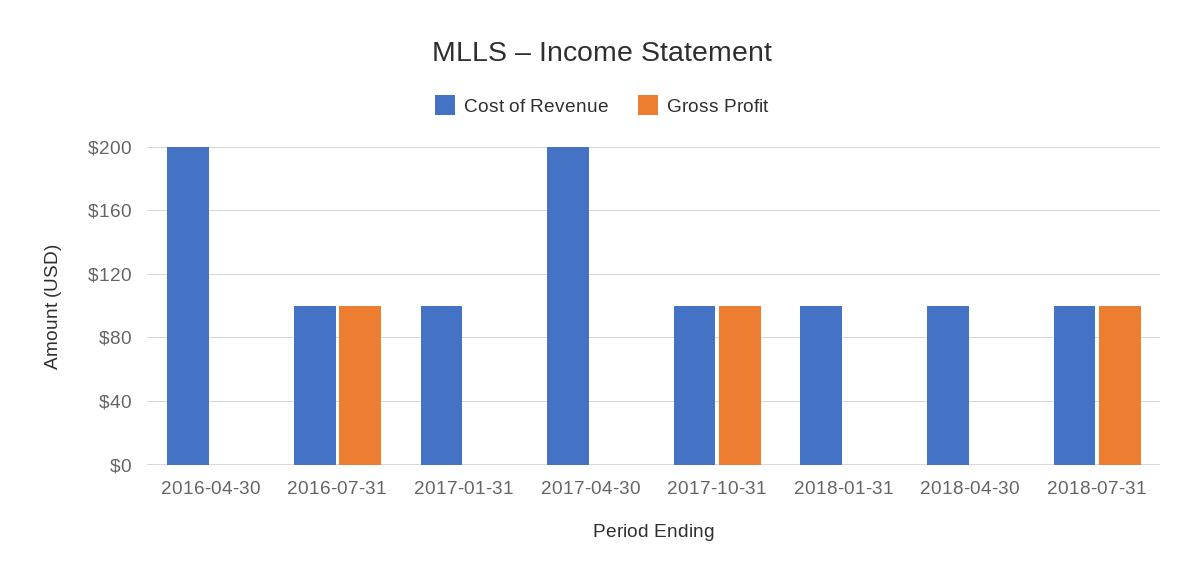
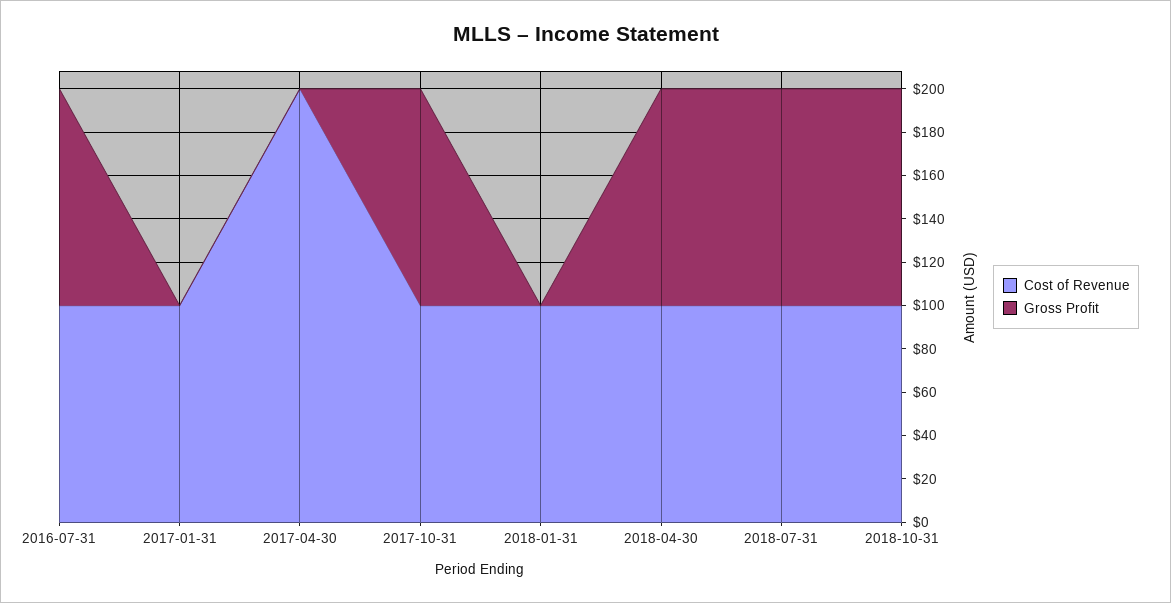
Cost of Revenue, 2016-04-30: 200 -> none
Gross Profit, 2016-04-30: 0 -> none
Gross Profit, 2018-04-30: 0 -> 100
Cost of Revenue, 2018-10-31: none -> 100
Gross Profit, 2018-10-31: none -> 100

